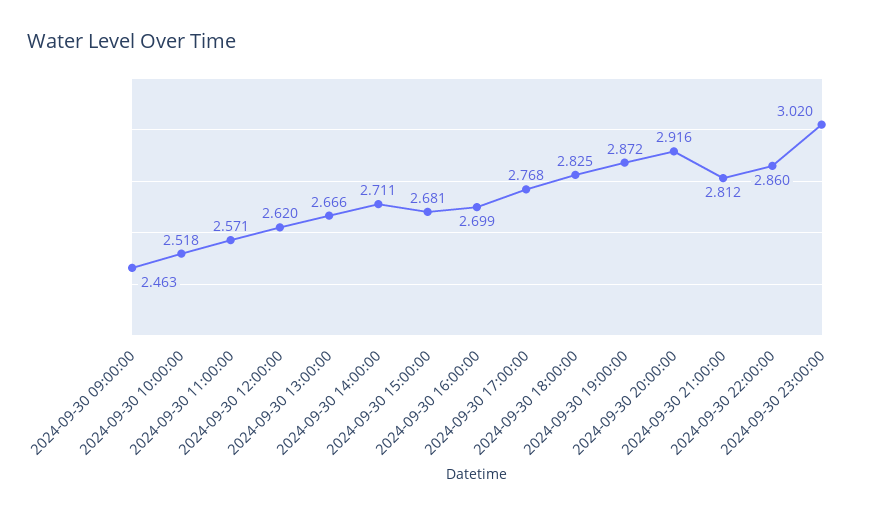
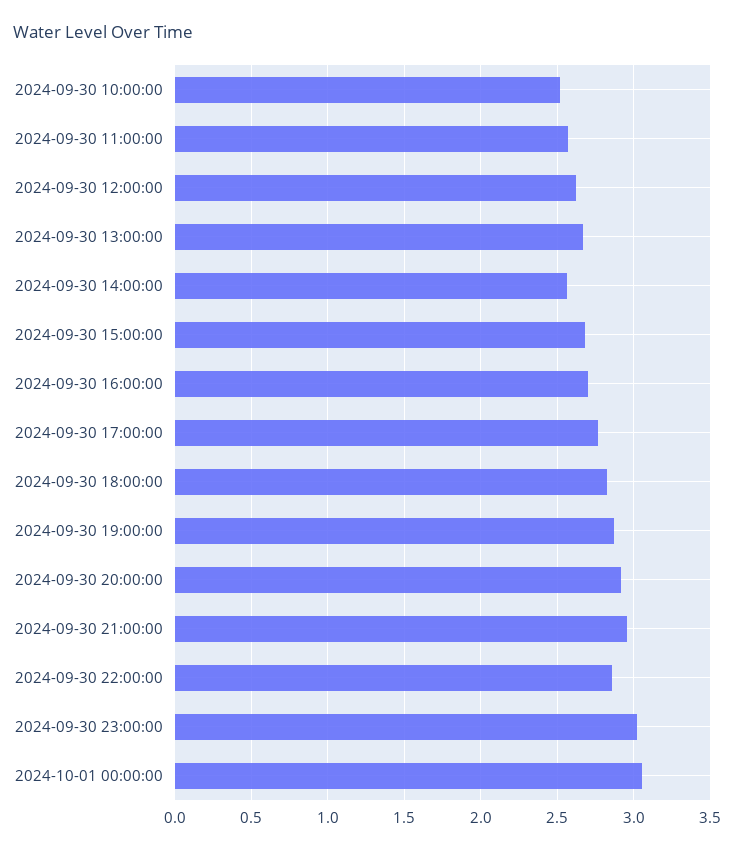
2024-09-30 09:00:00: 2.463 -> none
2024-09-30 14:00:00: 2.711 -> 2.55
2024-09-30 21:00:00: 2.812 -> 2.95
2024-10-01 00:00:00: none -> 3.05

